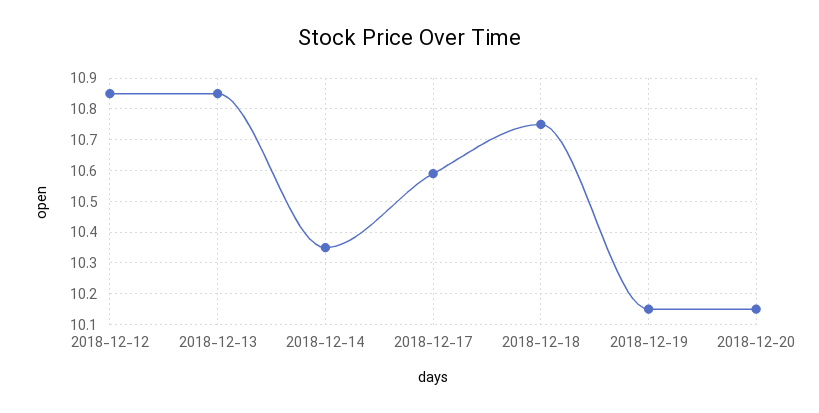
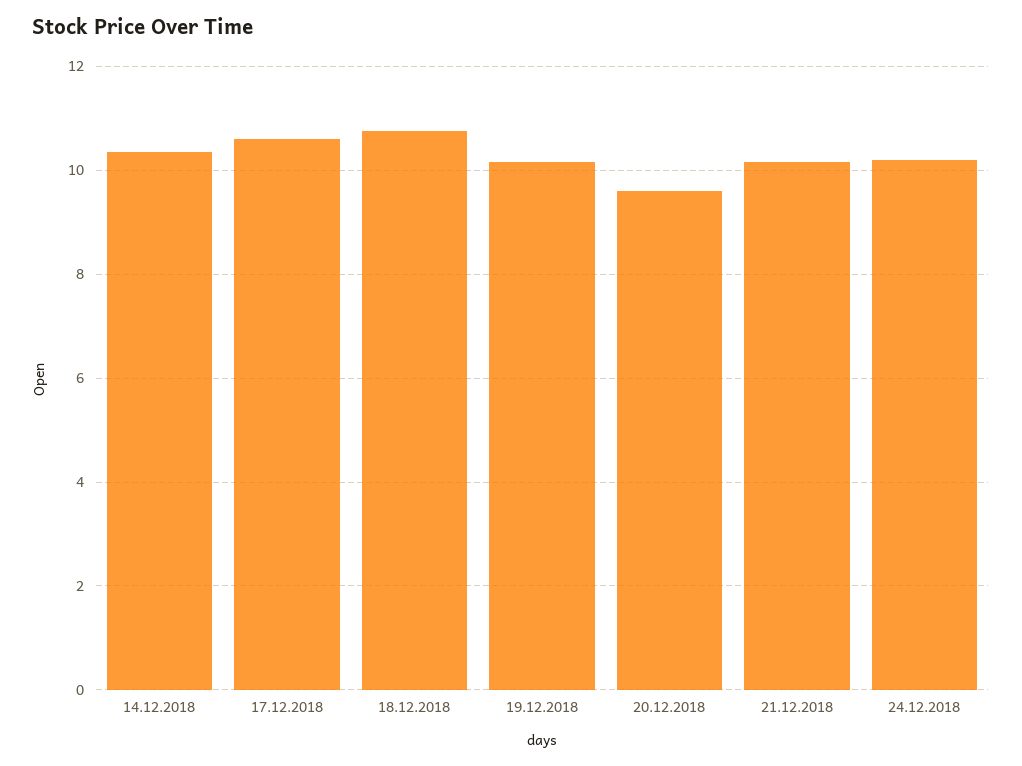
2018-12-12: 10.85 -> none
2018-12-13: 10.85 -> none
2018-12-20: 10.15 -> 9.6
21.12.2018: none -> 10.2
24.12.2018: none -> 10.2

